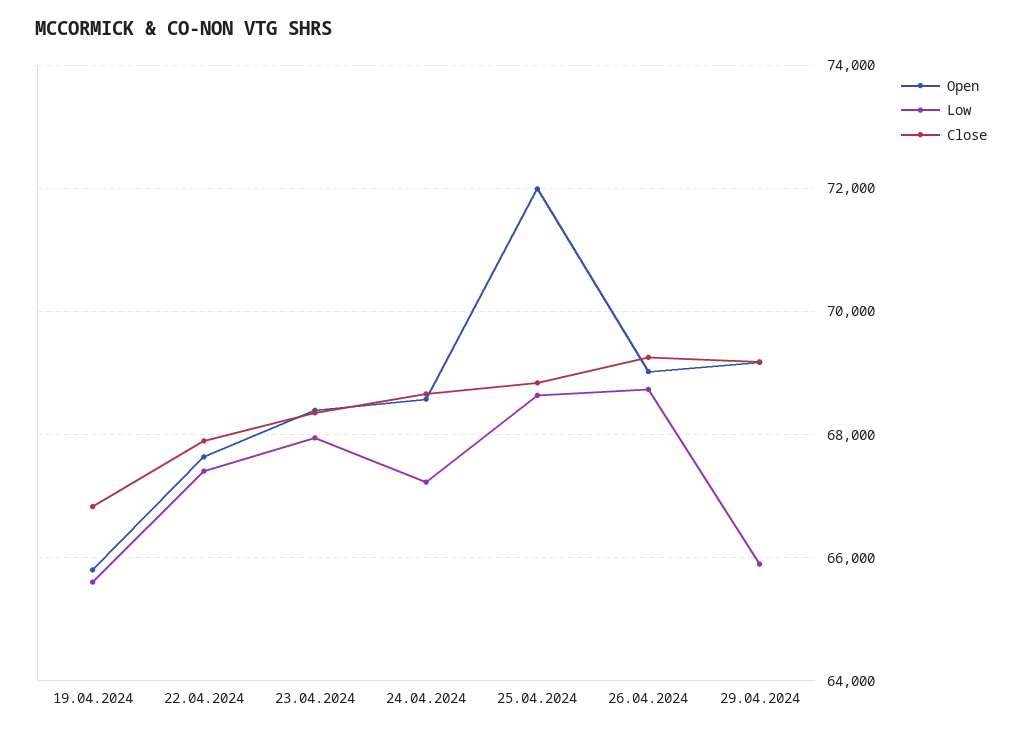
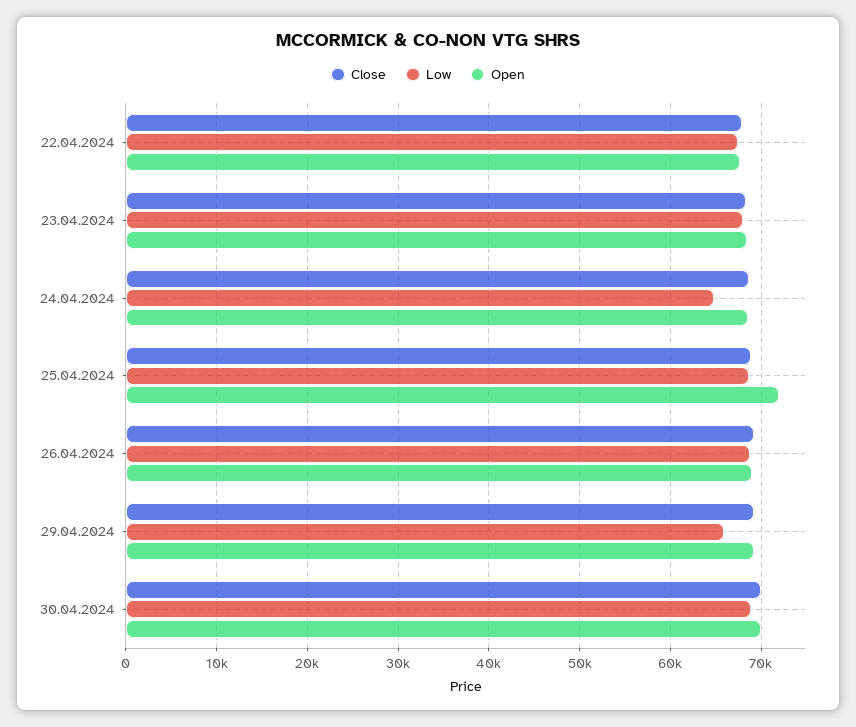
Open, 19.04.2024: 65800 -> none
Low, 19.04.2024: 65600 -> none
Close, 19.04.2024: 66800 -> none
Low, 24.04.2024: 67200 -> 65000
Close, 30.04.2024: none -> 70000
Low, 30.04.2024: none -> 69000
Open, 30.04.2024: none -> 70000

